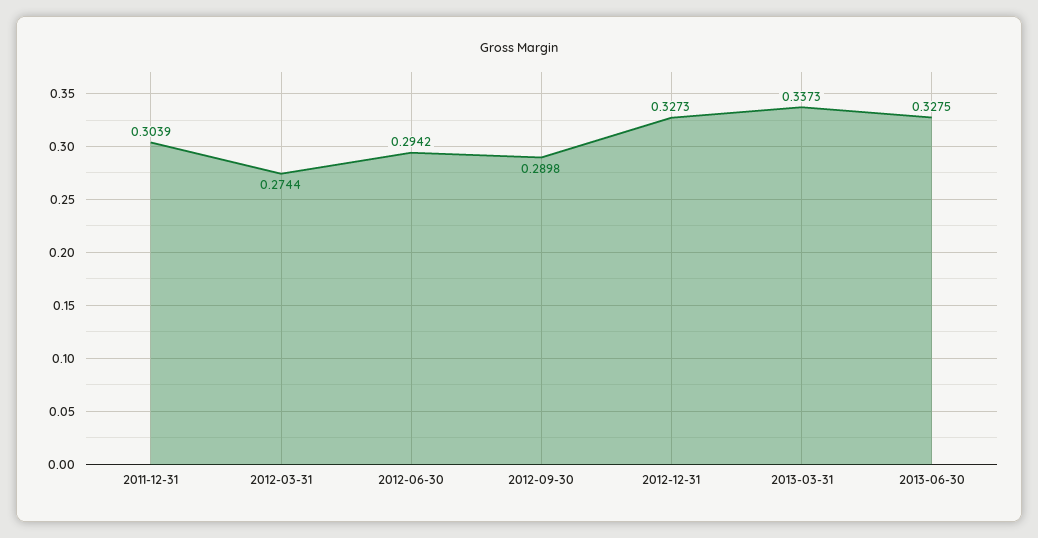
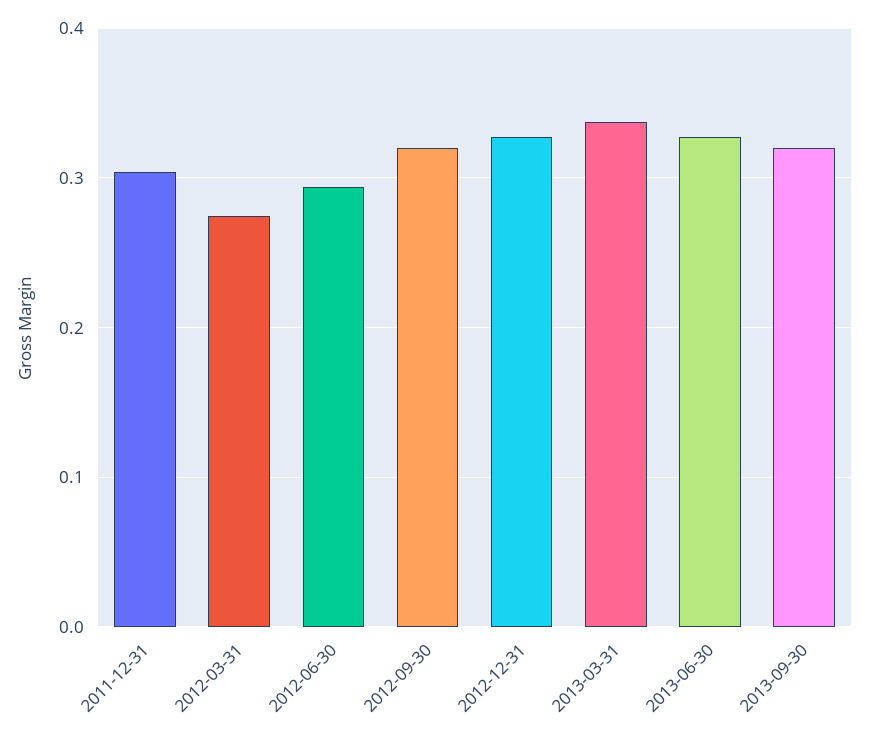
2012-09-30: 0.2898 -> 0.32
2013-09-30: none -> 0.32

